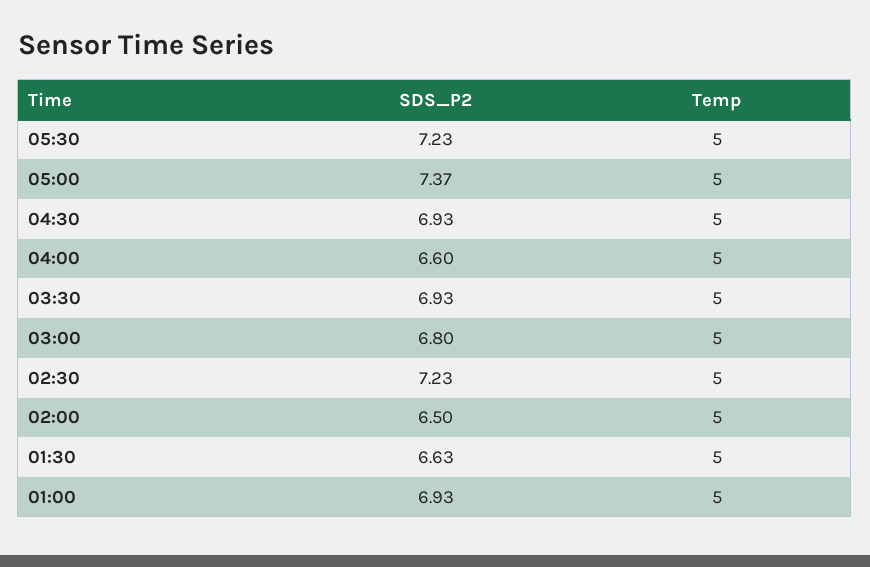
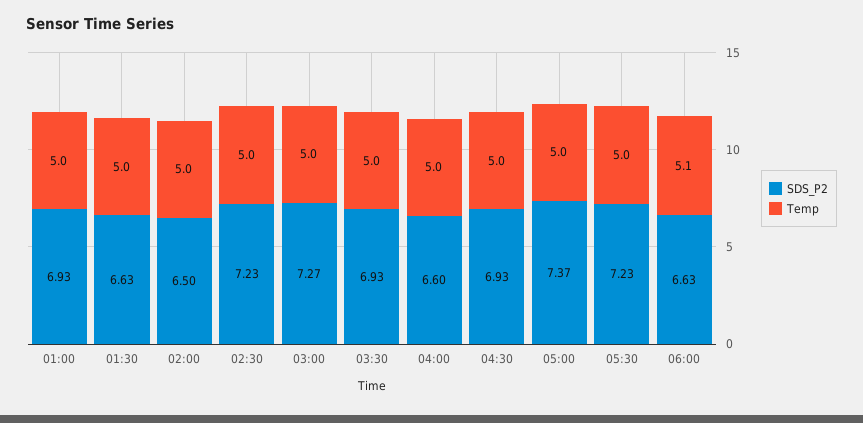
SDS_P2, 03:00: 6.8 -> 7.27
SDS_P2, 06:00: none -> 6.63
Temp, 06:00: none -> 5.1

